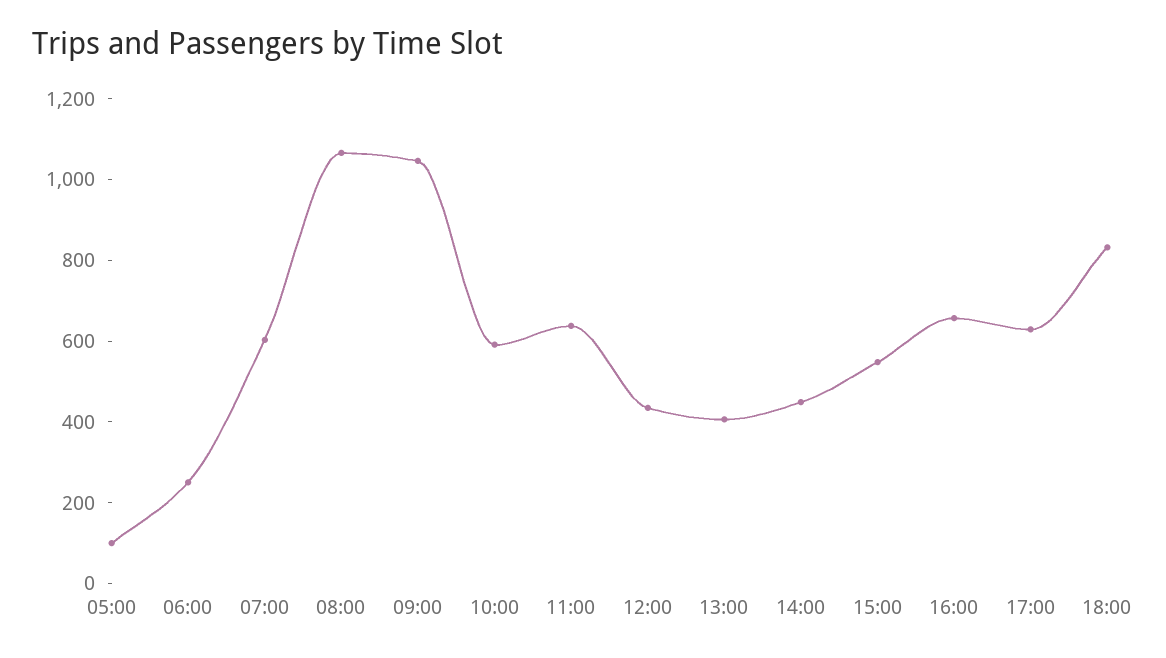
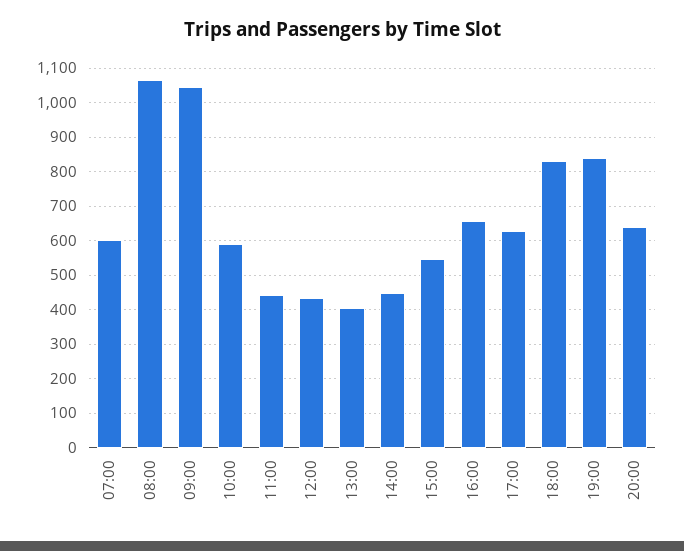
05:00: 100 -> none
06:00: 250 -> none
11:00: 650 -> 440
19:00: none -> 840
20:00: none -> 640

